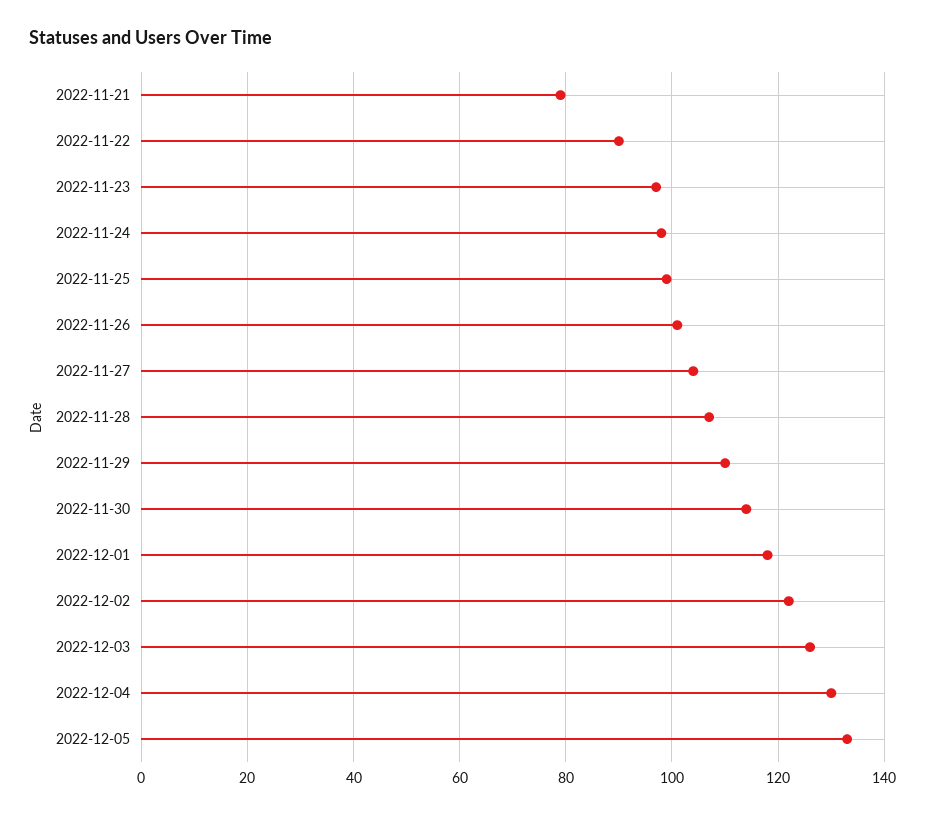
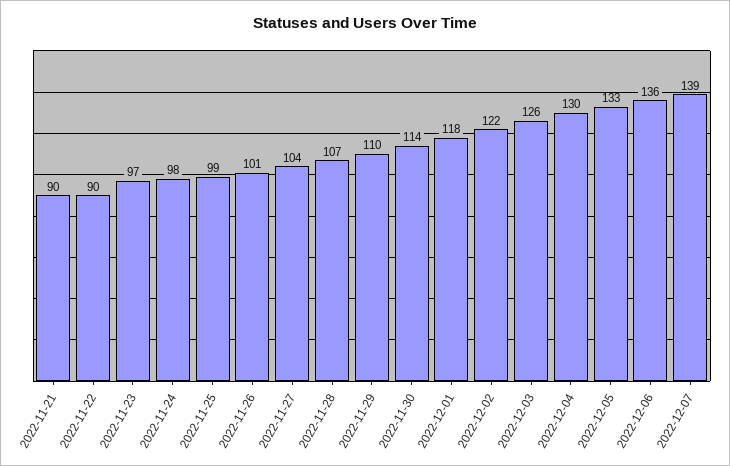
2022-11-21: 80 -> 90
2022-12-06: none -> 136
2022-12-07: none -> 139

